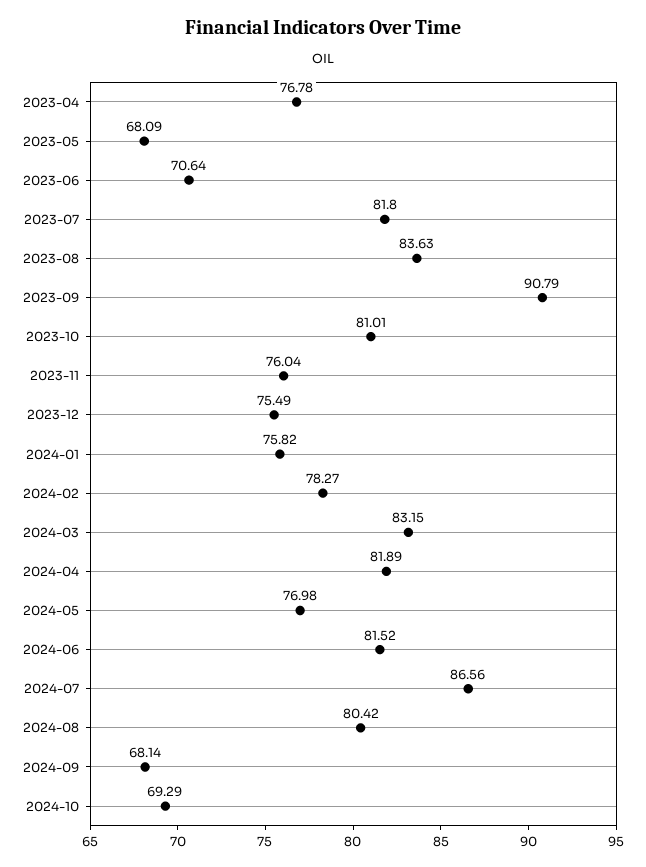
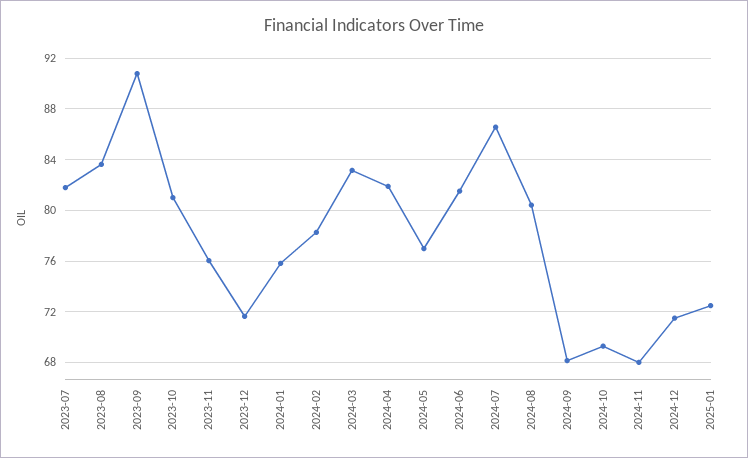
2023-04: 76.78 -> none
2023-05: 68.09 -> none
2023-06: 70.64 -> none
2023-12: 75.49 -> 71.5
2024-11: none -> 68
2024-12: none -> 71.5
2025-01: none -> 72.5

